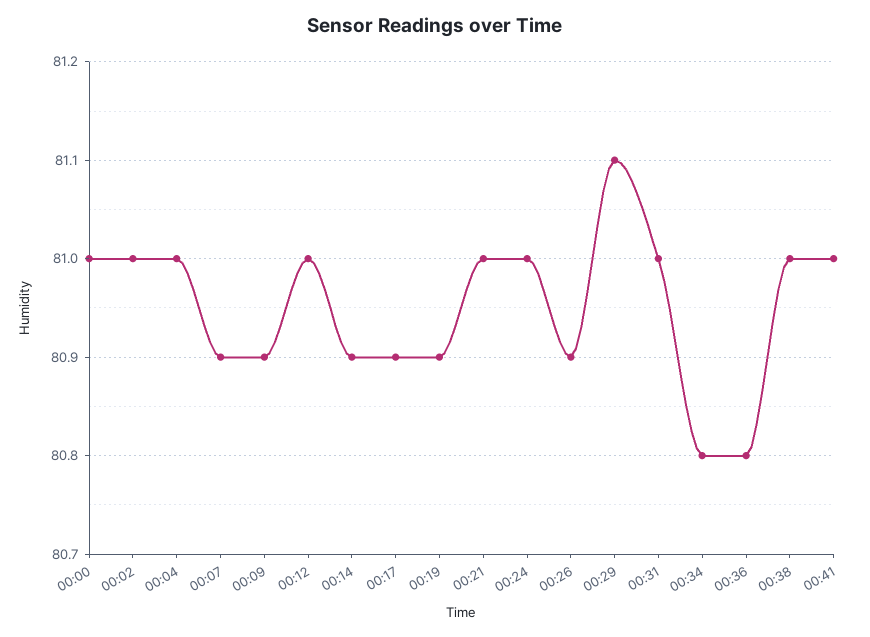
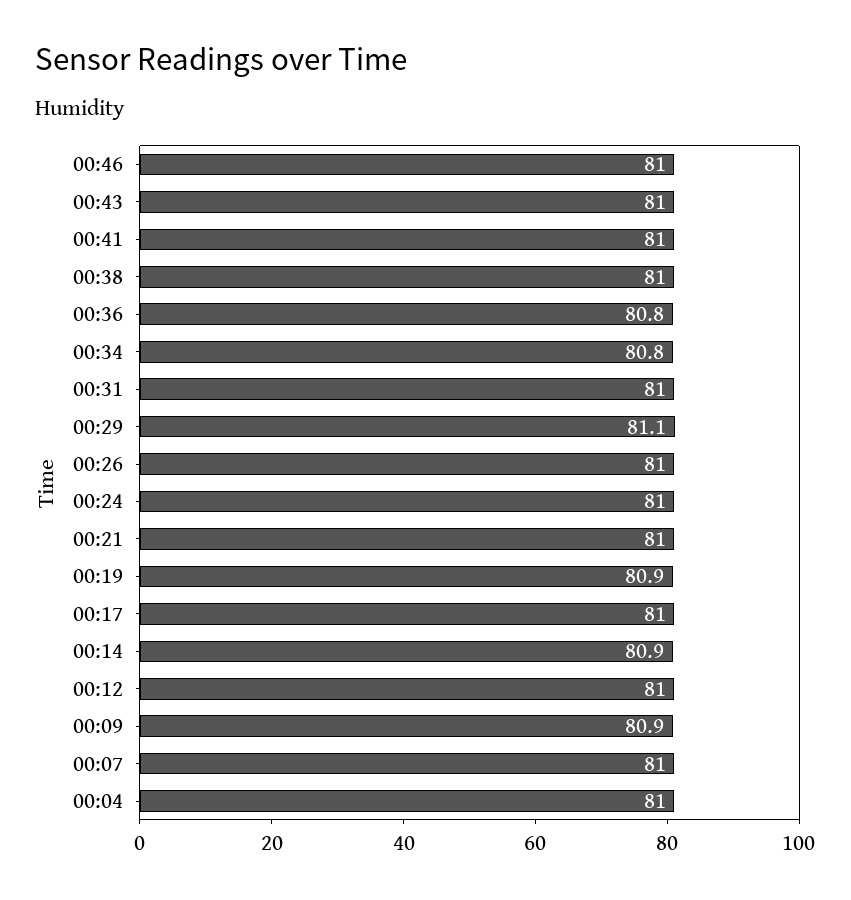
00:00: 81 -> none
00:02: 81 -> none
00:07: 80.9 -> 81
00:17: 80.9 -> 81
00:26: 80.9 -> 81
00:46: none -> 81
00:43: none -> 81

